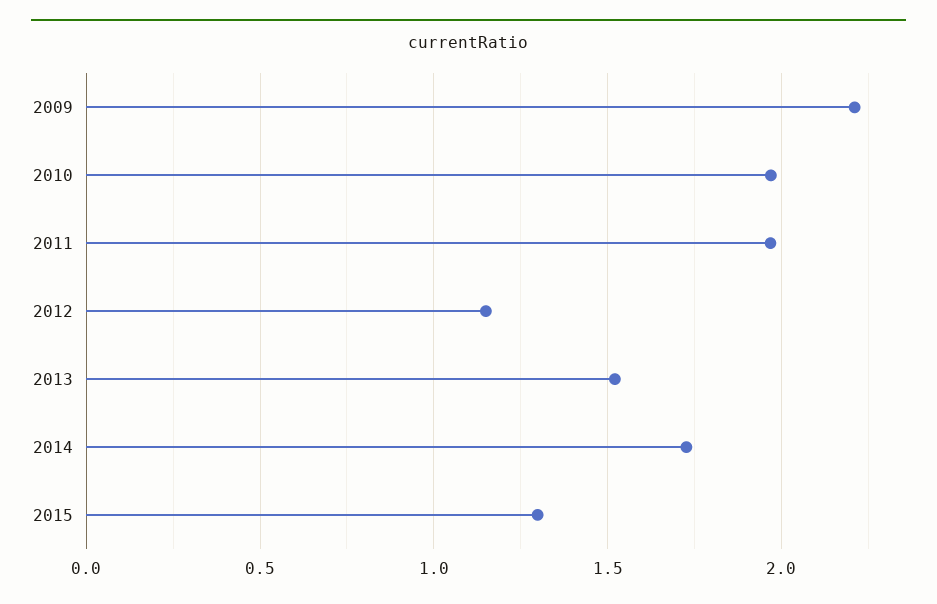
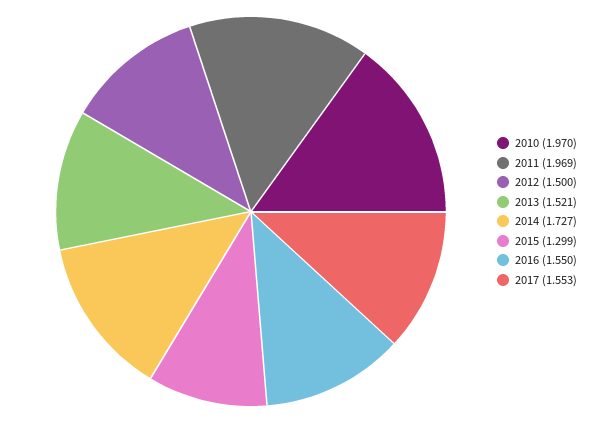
2009: 2.2 -> none
2012: 1.15 -> 1.5
2016: none -> 1.55
2017: none -> 1.553

